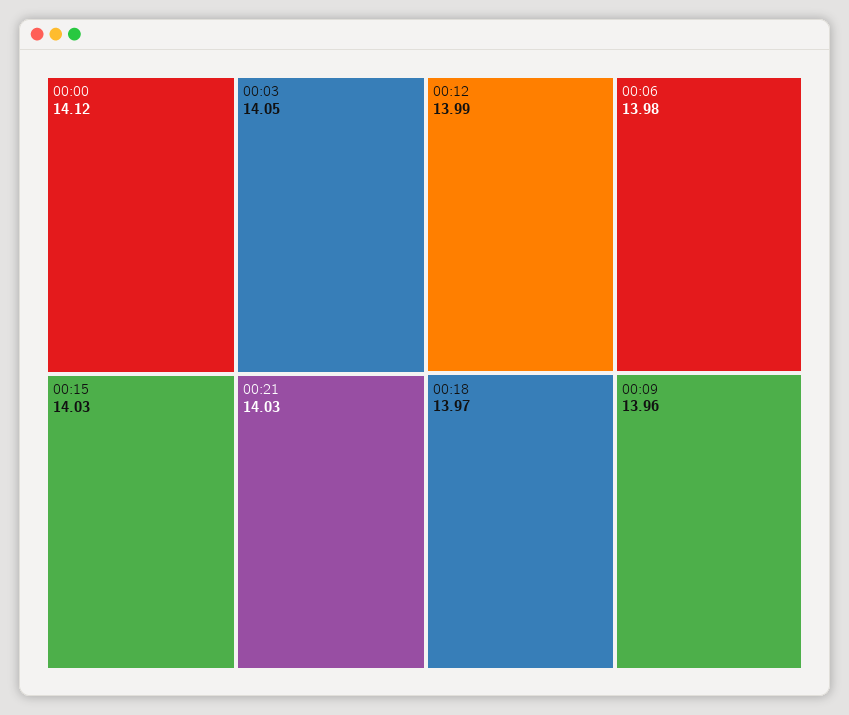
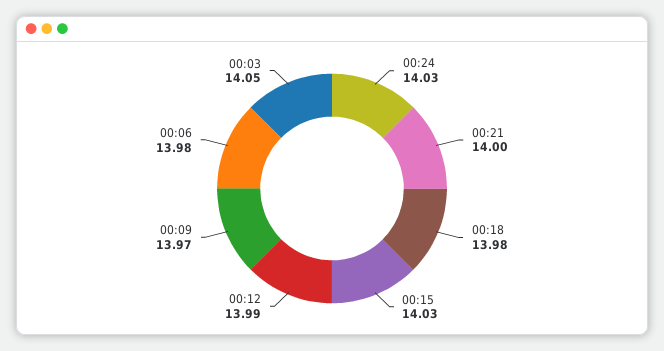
00:00: 14.12 -> none
00:21: 14.03 -> 14
00:18: 13.97 -> 13.98
00:09: 13.96 -> 13.97
00:24: none -> 14.03

